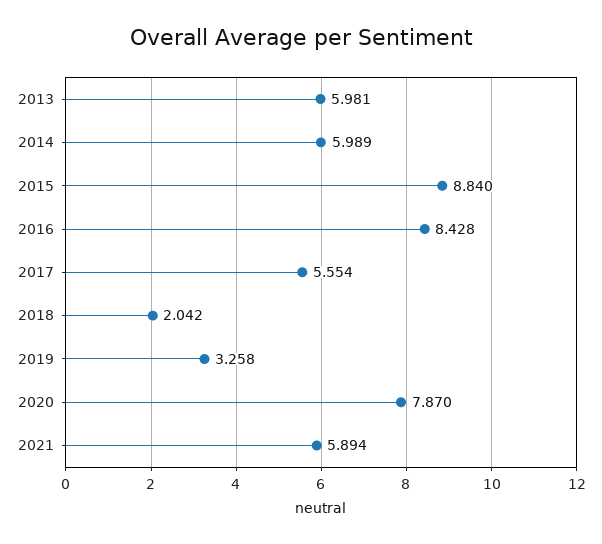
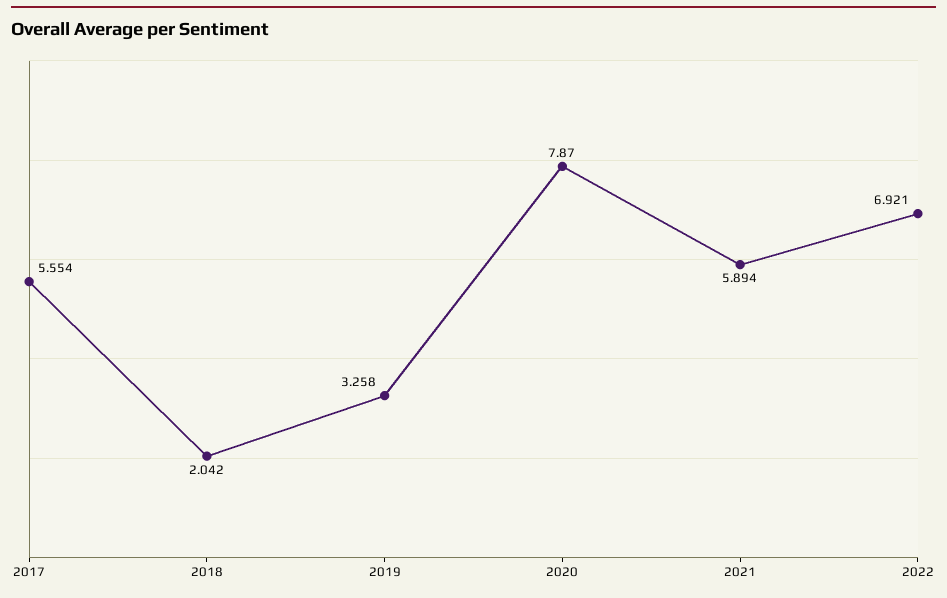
2013: 5.981 -> none
2014: 5.989 -> none
2015: 8.84 -> none
2016: 8.428 -> none
2022: none -> 6.921

